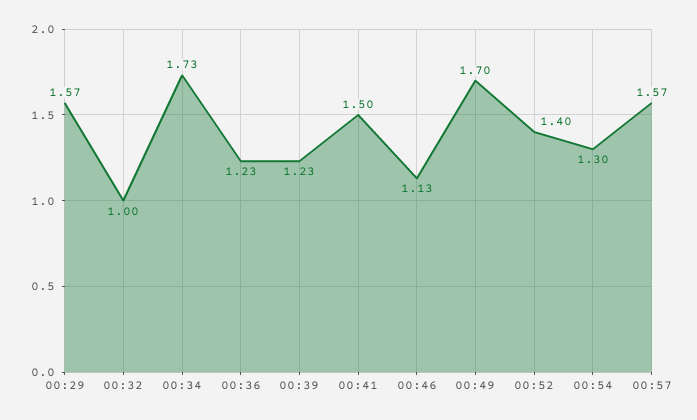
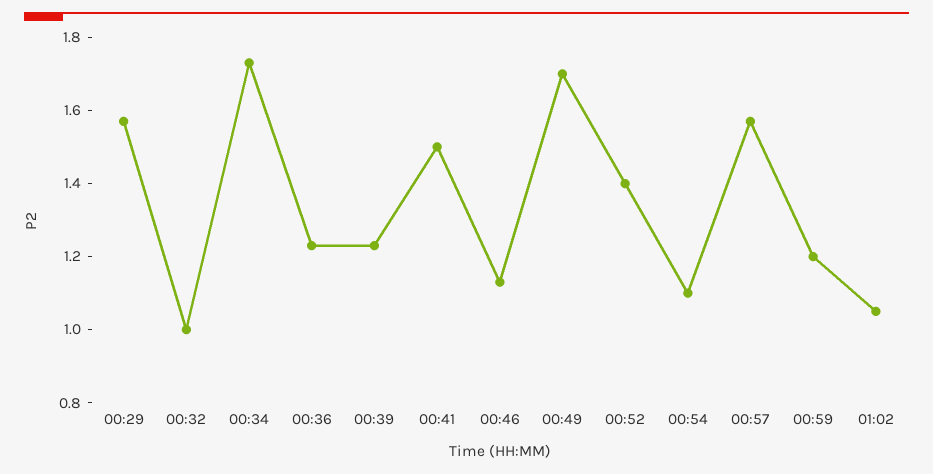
00:54: 1.3 -> 1.1
00:59: none -> 1.2
01:02: none -> 1.05

